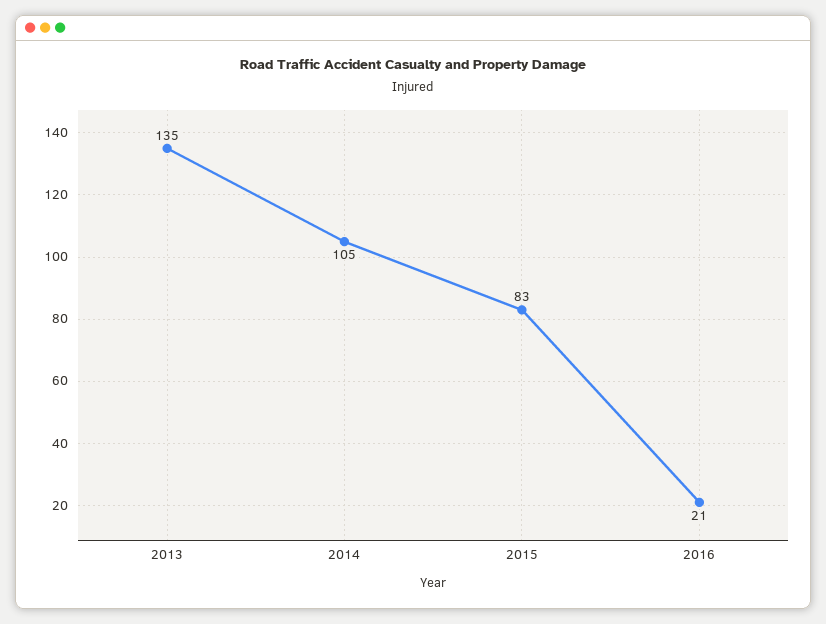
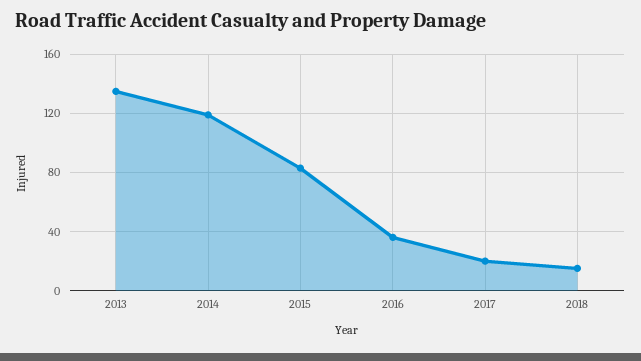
2014: 105 -> 120
2016: 21 -> 35
2017: none -> 20
2018: none -> 15

